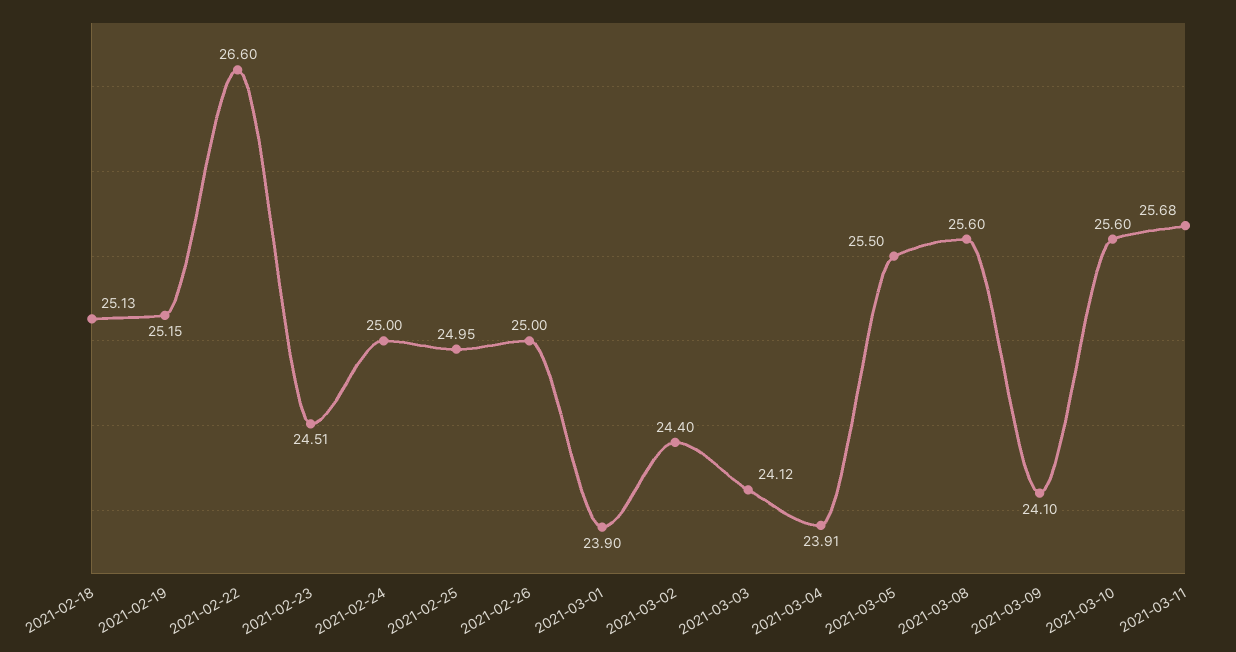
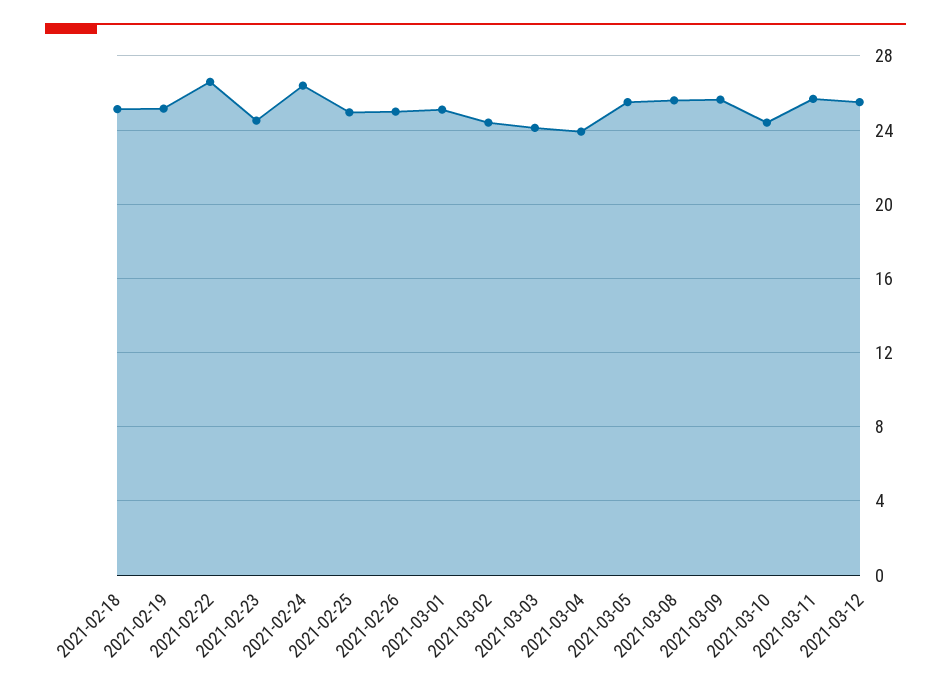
2021-02-24: 25 -> 26.5
2021-03-01: 23.9 -> 25
2021-03-09: 24.1 -> 25.5
2021-03-10: 25.6 -> 24.5
2021-03-12: none -> 25.5

